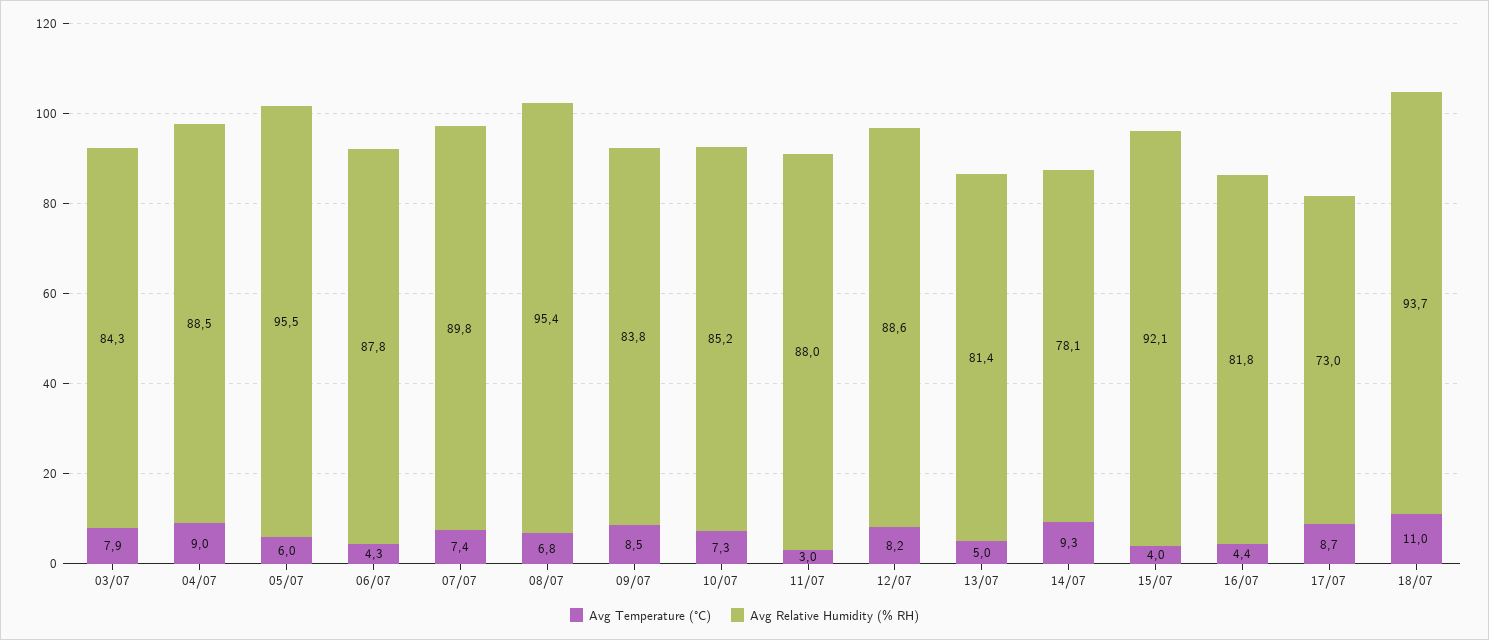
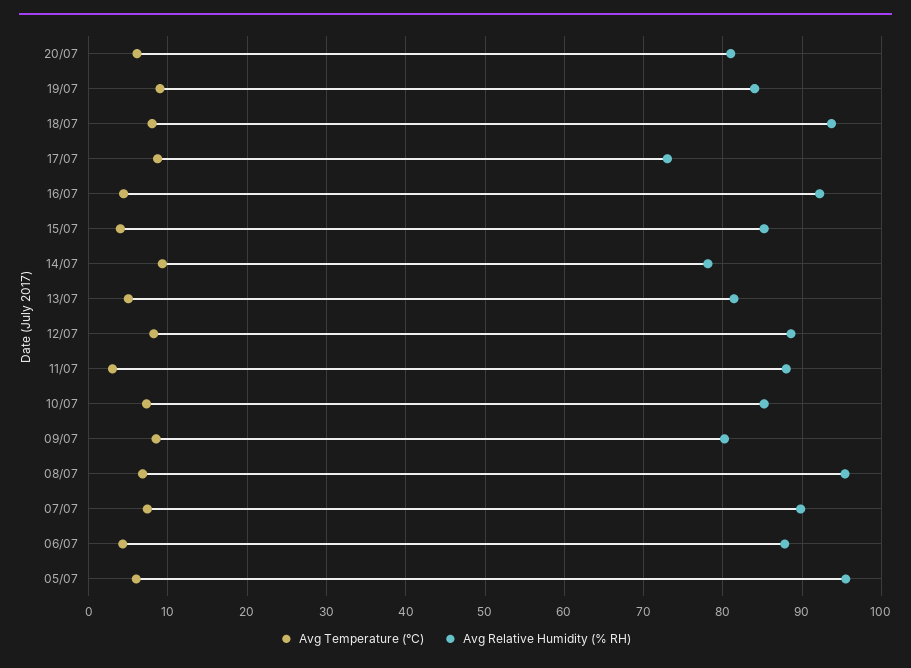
Avg Temperature (°C), 03/07: 7.9 -> none
Avg Relative Humidity (% RH), 03/07: 84.3 -> none
Avg Temperature (°C), 04/07: 9 -> none
Avg Relative Humidity (% RH), 04/07: 88.5 -> none
Avg Relative Humidity (% RH), 09/07: 83.8 -> 80
Avg Relative Humidity (% RH), 15/07: 92.1 -> 85
Avg Relative Humidity (% RH), 16/07: 81.8 -> 92
Avg Temperature (°C), 18/07: 11 -> 8
Avg Temperature (°C), 20/07: none -> 6
Avg Relative Humidity (% RH), 20/07: none -> 81
Avg Temperature (°C), 19/07: none -> 9
Avg Relative Humidity (% RH), 19/07: none -> 84

